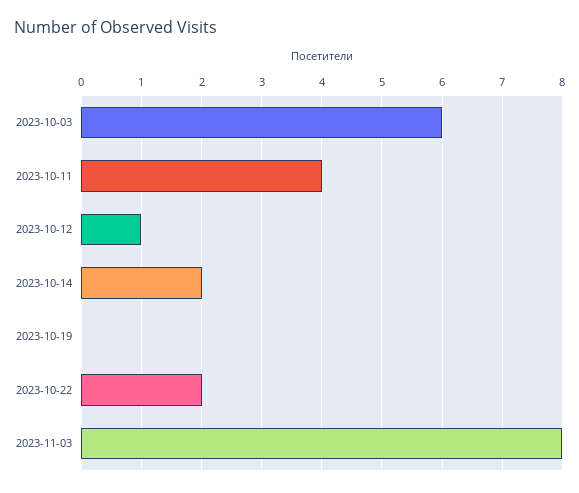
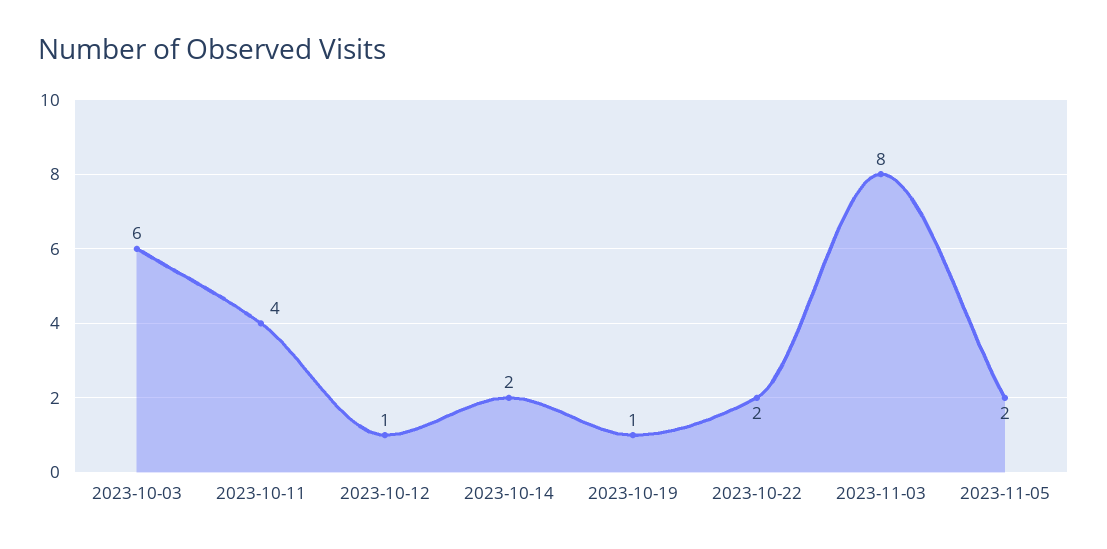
2023-10-19: 0 -> 1
2023-11-05: none -> 2

